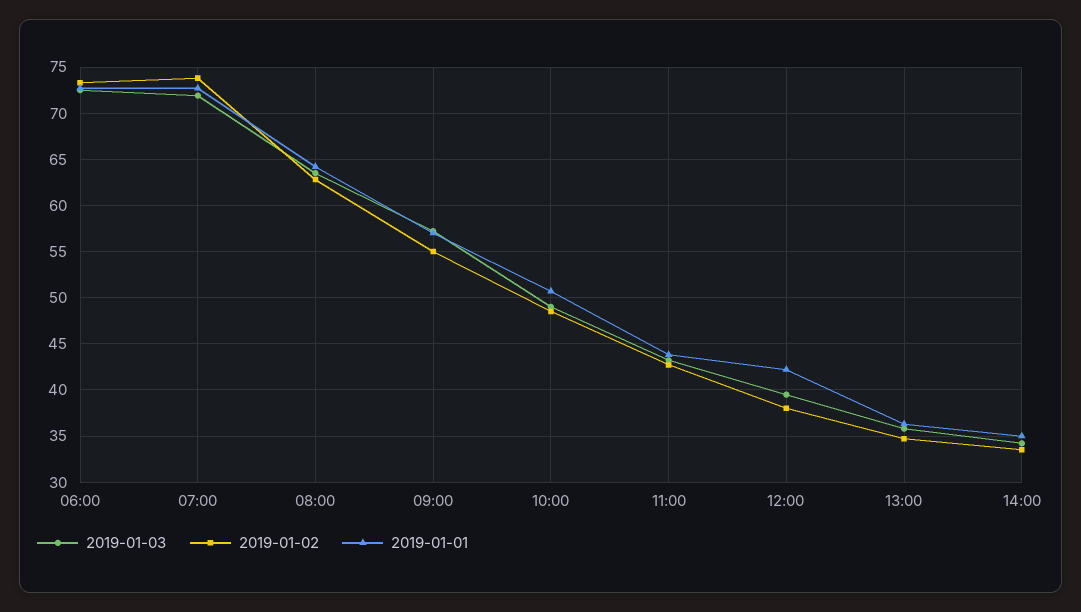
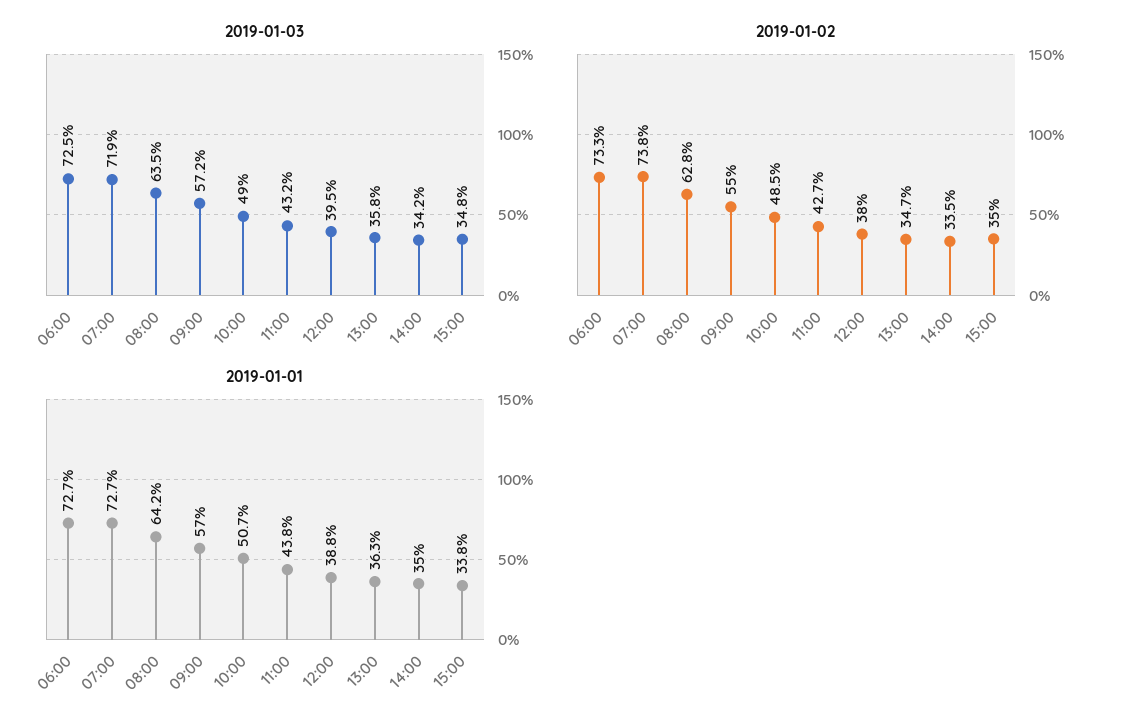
2019-01-01, 12:00: 42 -> 38.8
2019-01-03, 15:00: none -> 34.8
2019-01-02, 15:00: none -> 35
2019-01-01, 15:00: none -> 33.8

